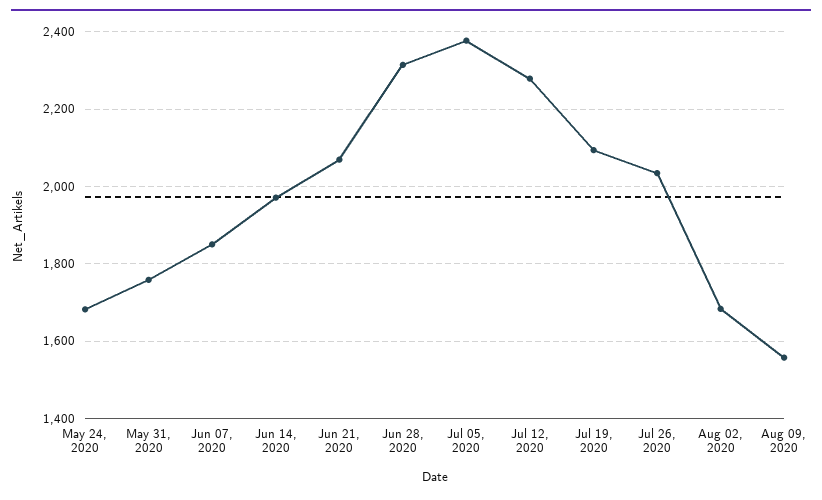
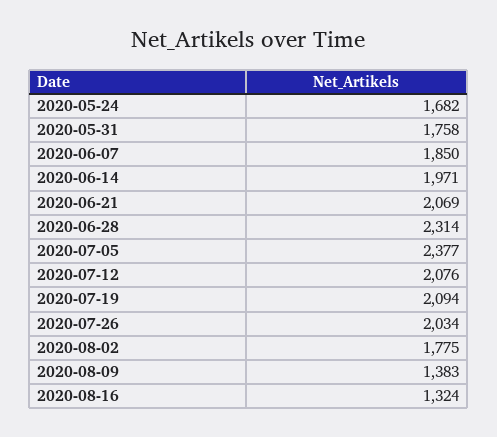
Jul 12, 2020: 2280 -> 2076
Aug 02, 2020: 1680 -> 1775
Aug 09, 2020: 1560 -> 1383
2020-08-16: none -> 1324

